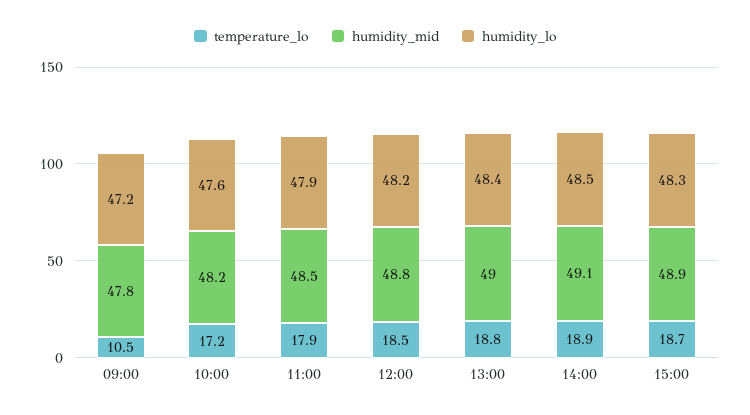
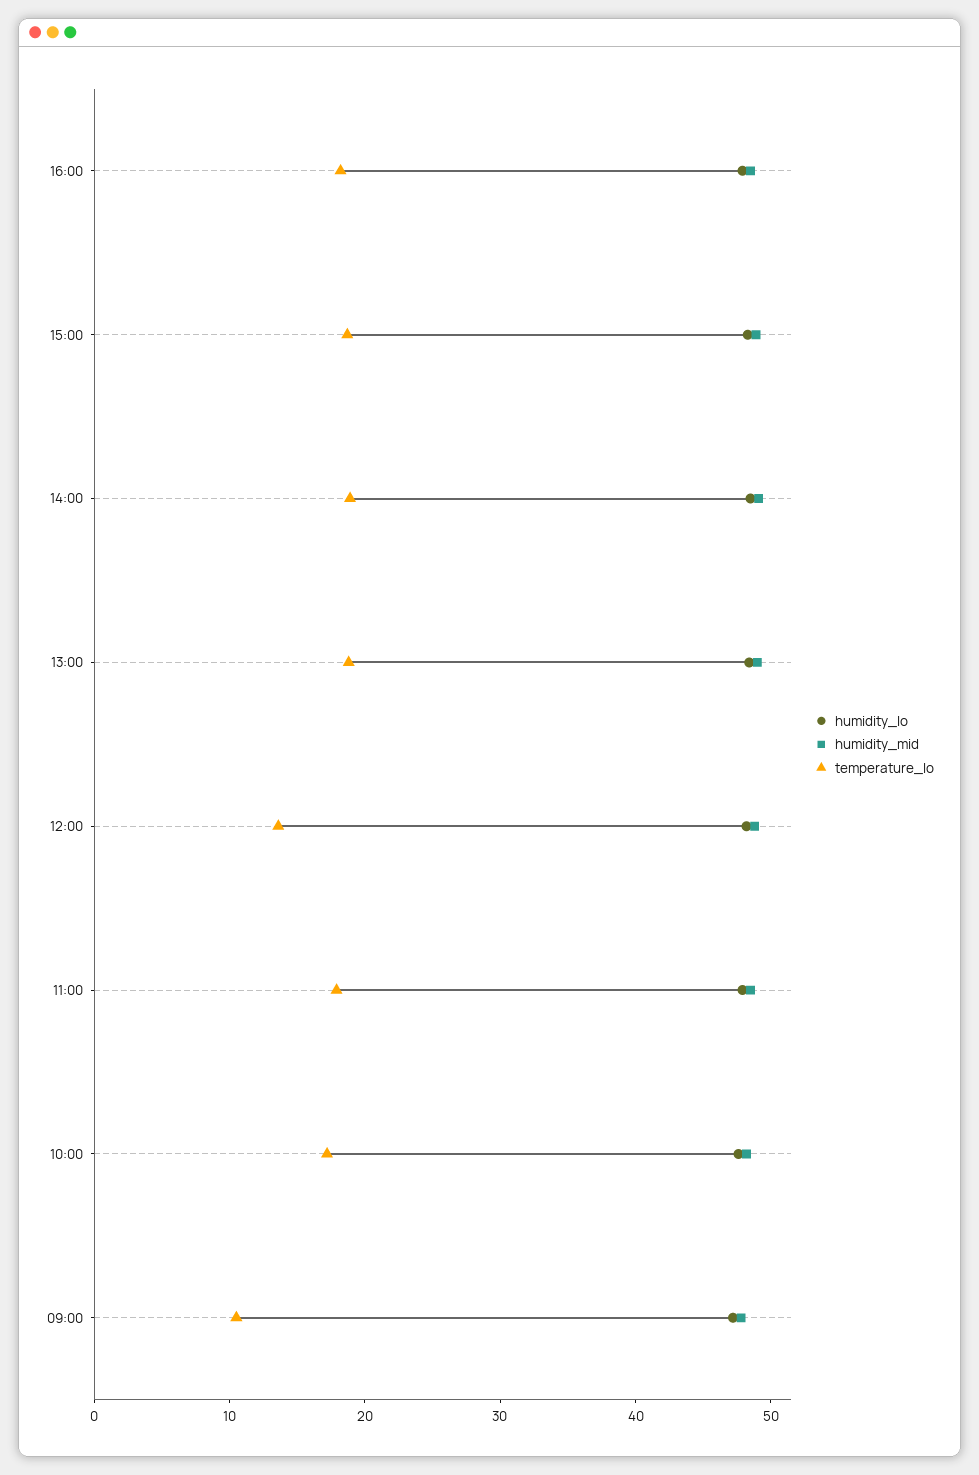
temperature_lo, 12:00: 18.5 -> 14
humidity_lo, 16:00: none -> 48
humidity_mid, 16:00: none -> 48
temperature_lo, 16:00: none -> 18

